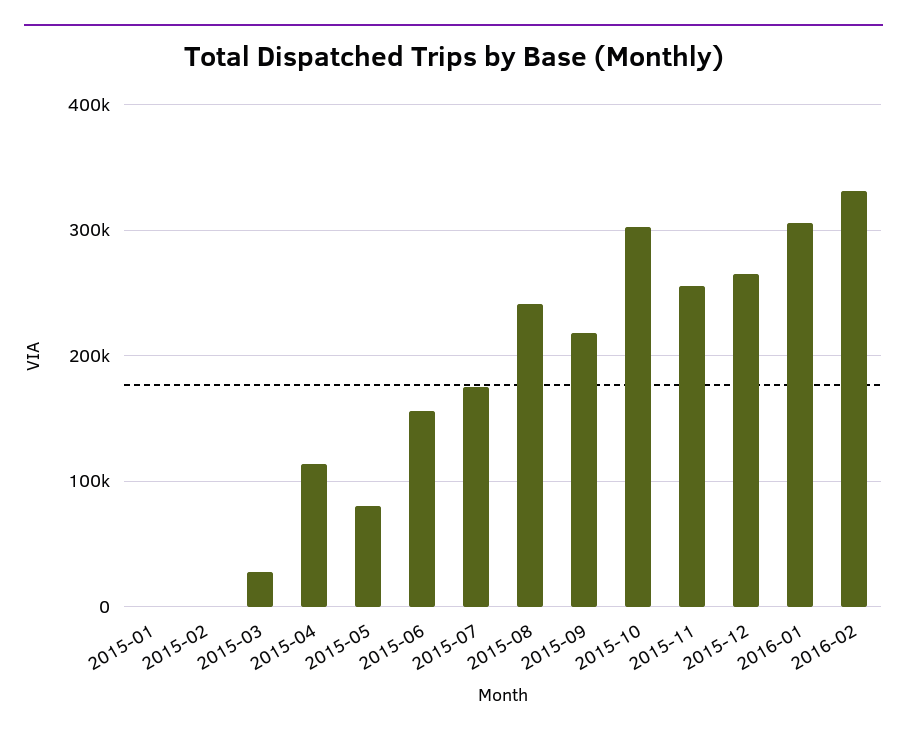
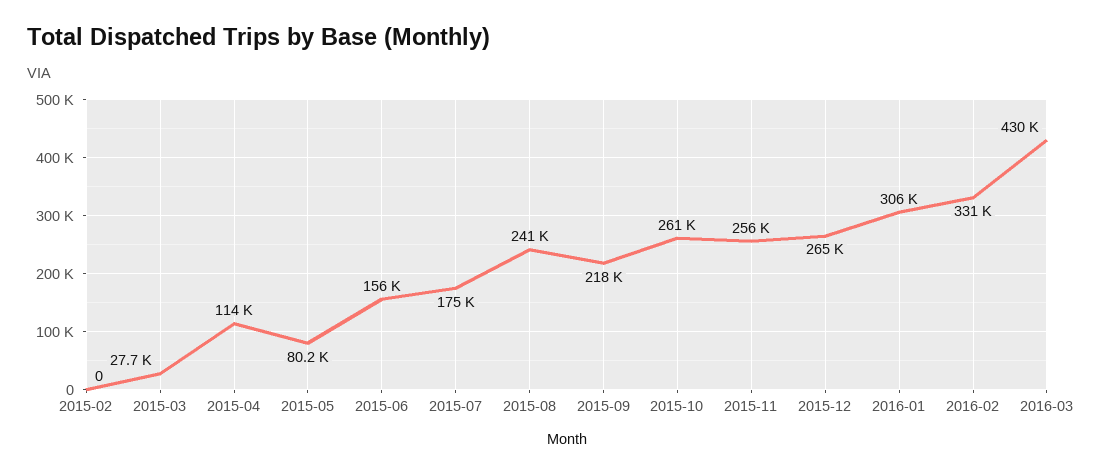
2015-01: 0 -> none
2015-10: 300000 -> 261000
2016-03: none -> 430000

